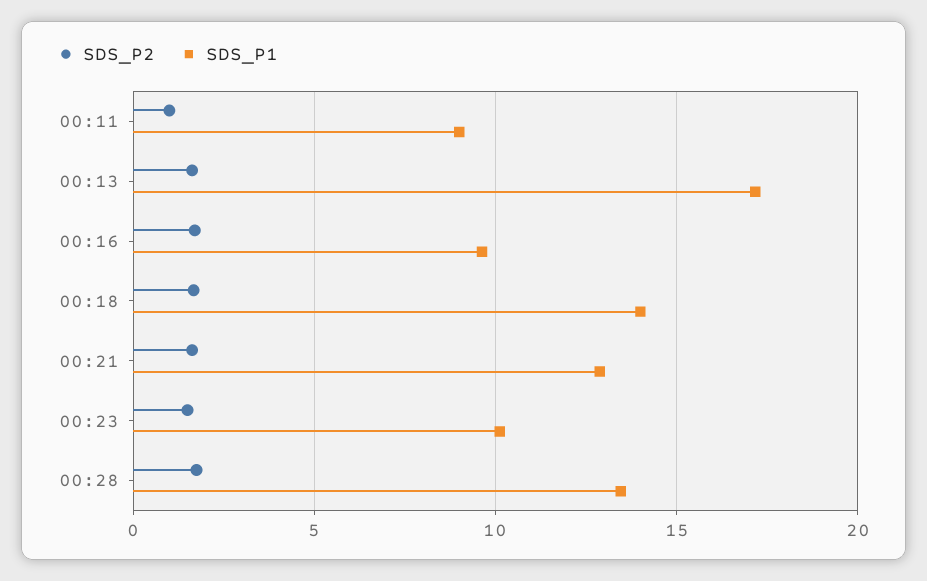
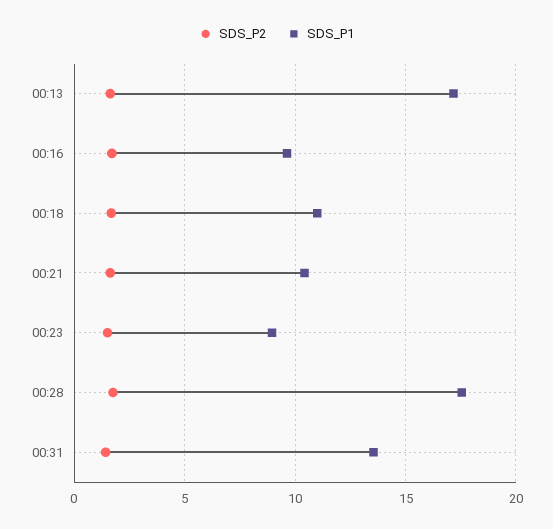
SDS_P2, 00:11: 1 -> none
SDS_P1, 00:11: 9 -> none
SDS_P1, 00:18: 14 -> 11
SDS_P1, 00:21: 13 -> 10.5
SDS_P1, 00:23: 10 -> 9
SDS_P1, 00:28: 13.5 -> 17.5
SDS_P2, 00:31: none -> 1.5
SDS_P1, 00:31: none -> 13.5

